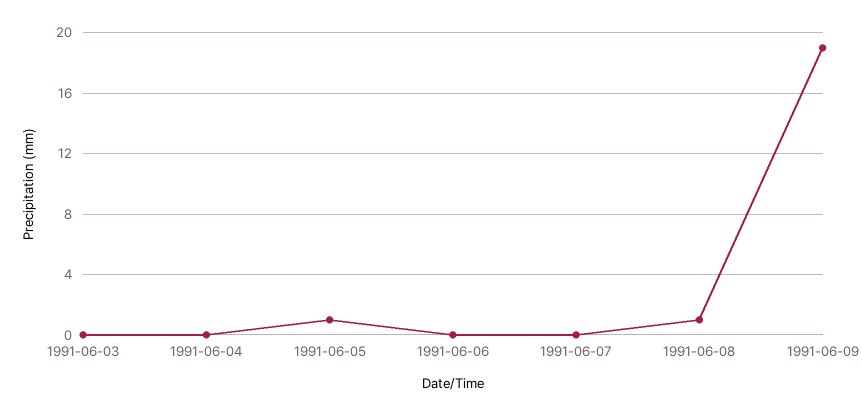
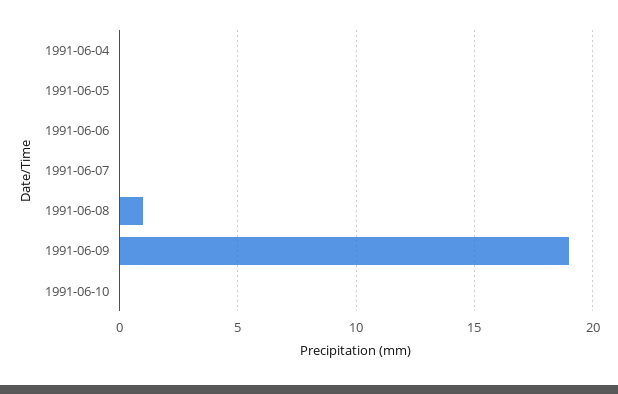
1991-06-03: 0 -> none
1991-06-05: 1 -> 0
1991-06-10: none -> 0

